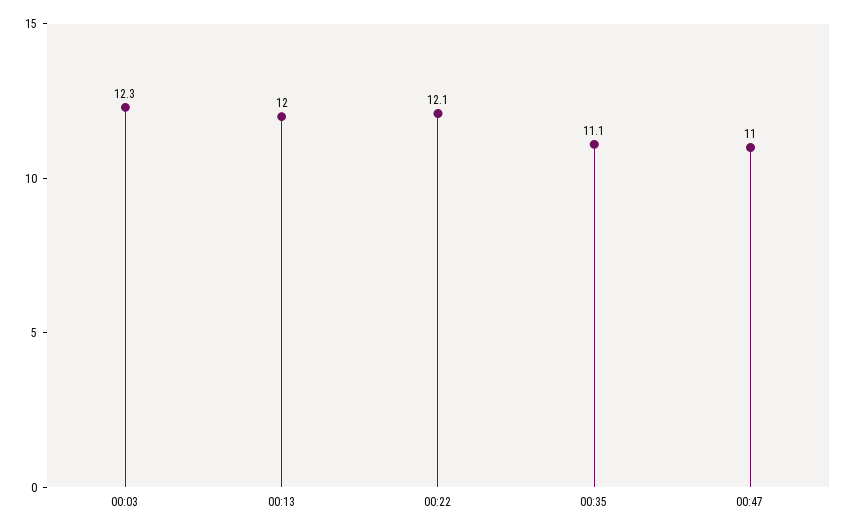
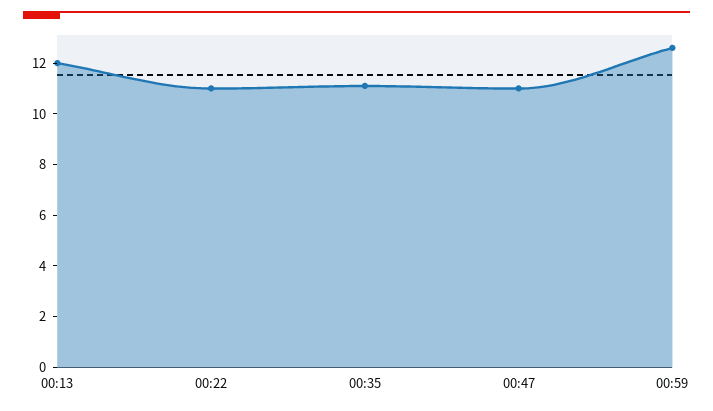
00:03: 12.3 -> none
00:22: 12.1 -> 11
00:59: none -> 12.5

